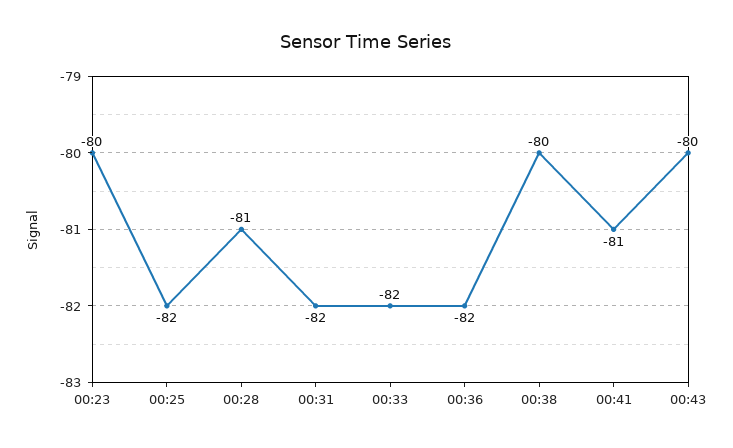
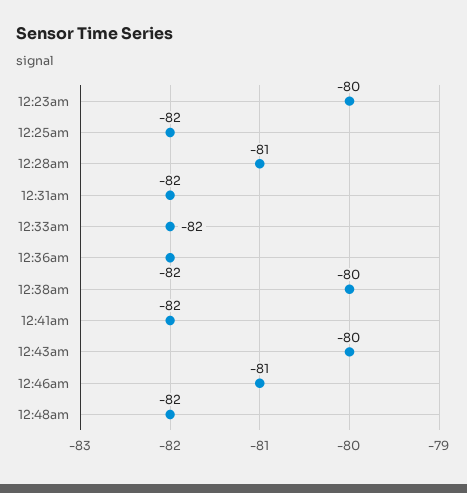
00:41: -81 -> -82
12:46am: none -> -81
12:48am: none -> -82

